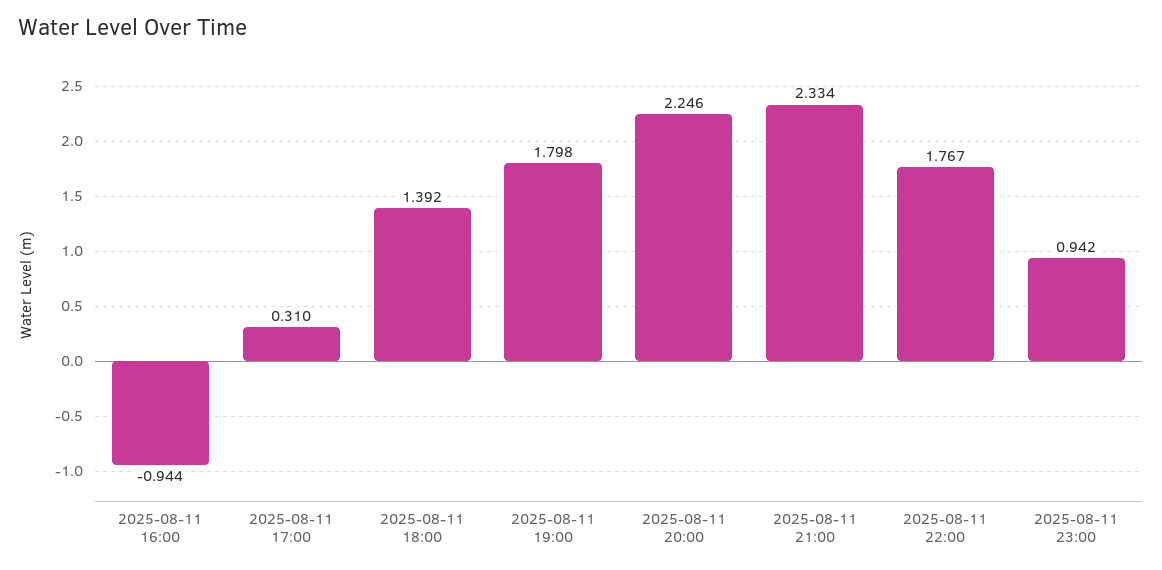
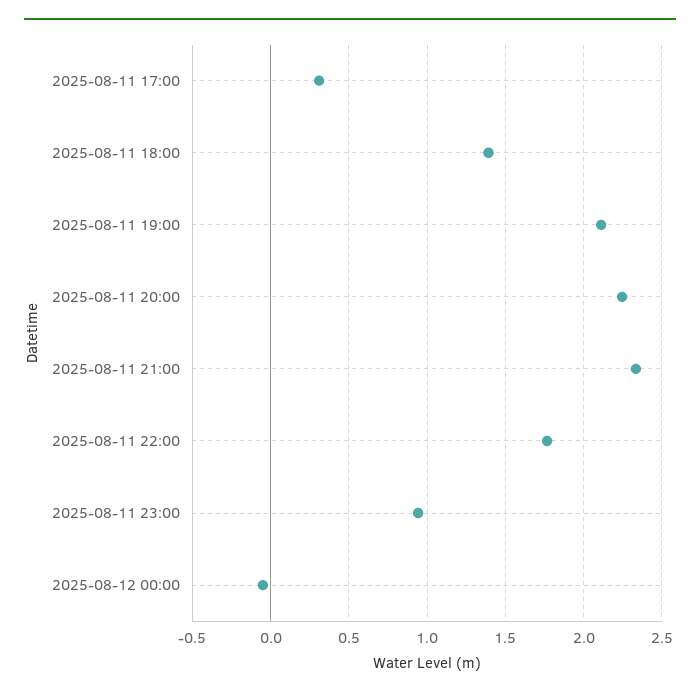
2025-08-11 16:00: -0.944 -> none
2025-08-11 19:00: 1.798 -> 2.1
2025-08-12 00:00: none -> -0.05

